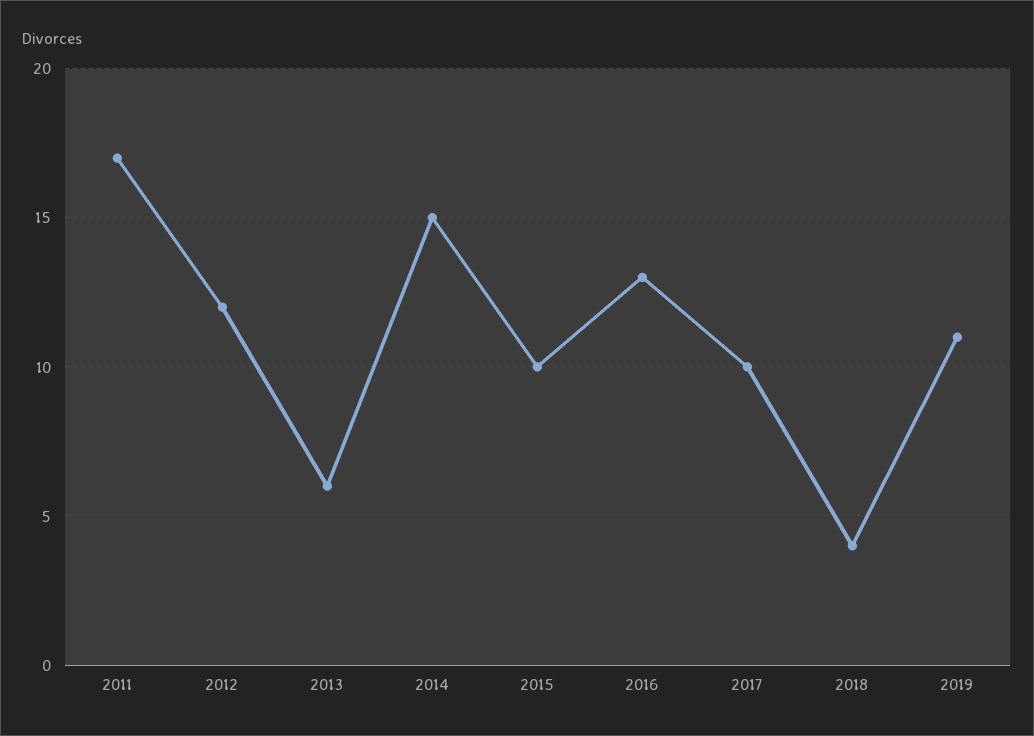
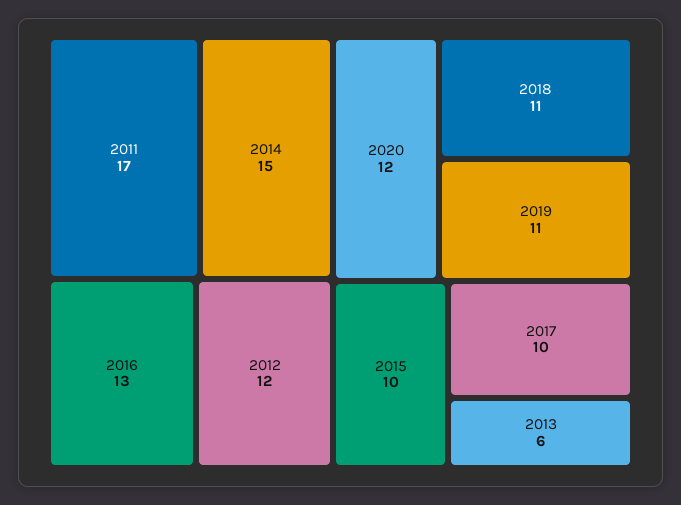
2018: 4 -> 11
2020: none -> 12

